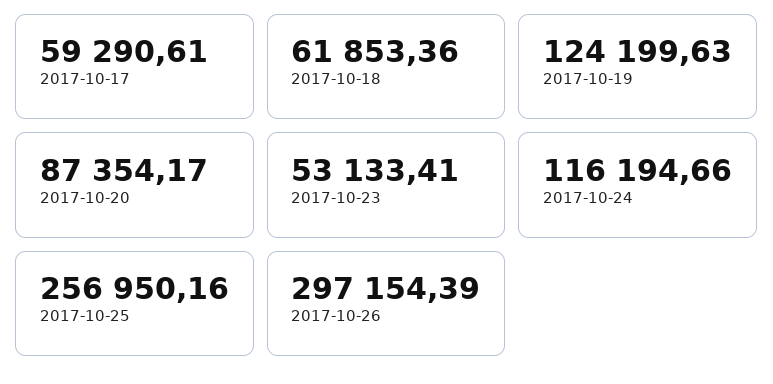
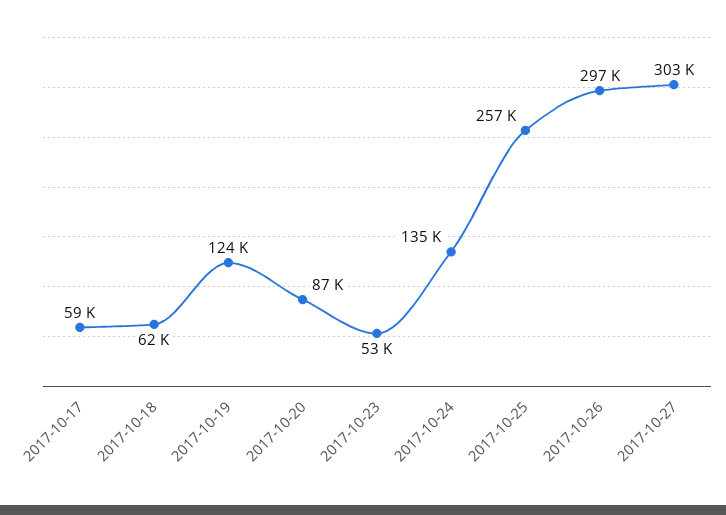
2017-10-24: 116194.66 -> 135000
2017-10-27: none -> 303000

